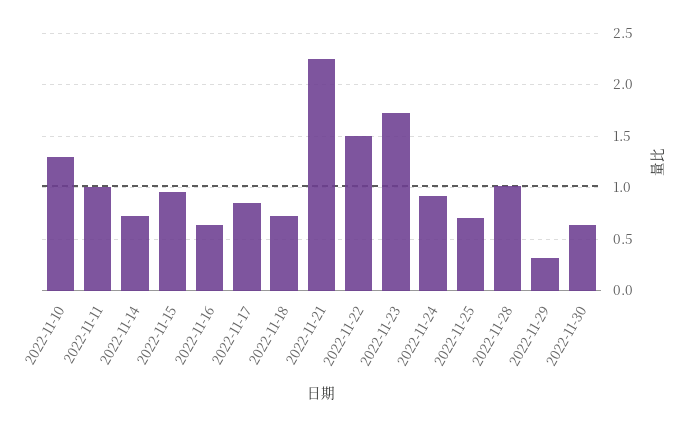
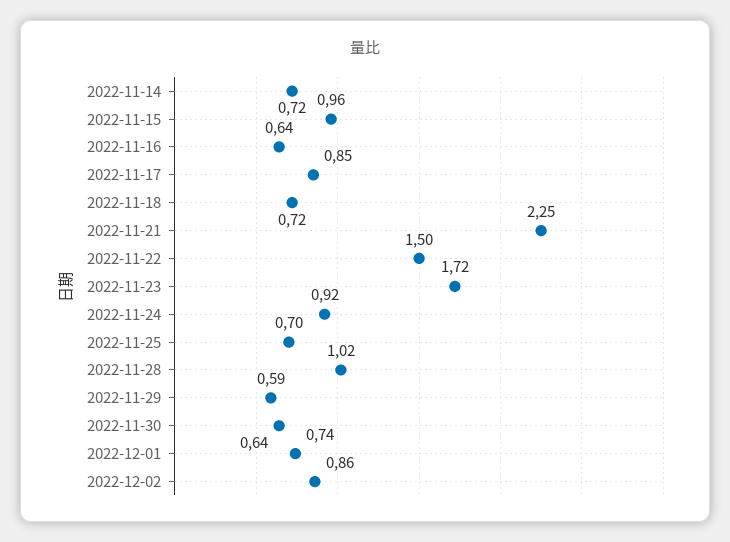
2022-11-10: 1.3 -> none
2022-11-11: 1 -> none
2022-11-29: 0.3 -> 0.59
2022-12-01: none -> 0.74
2022-12-02: none -> 0.86

